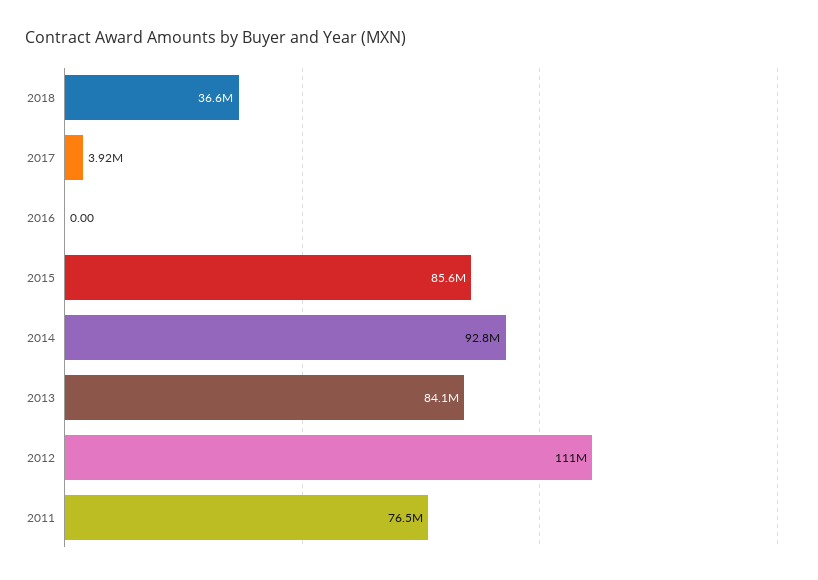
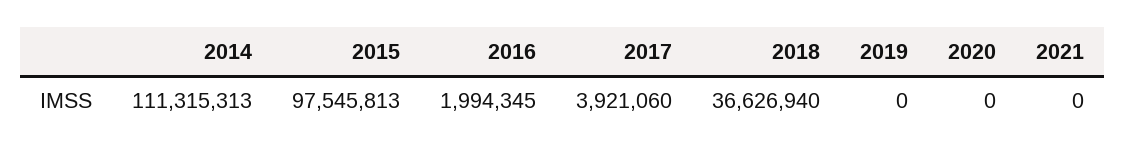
2016: 0 -> 1994345
2015: 85600000 -> 97545813
2014: 92800000 -> 111315313
2013: 84100000 -> none
2012: 111000000 -> none
2011: 76500000 -> none
2019: none -> 0
2020: none -> 0
2021: none -> 0

